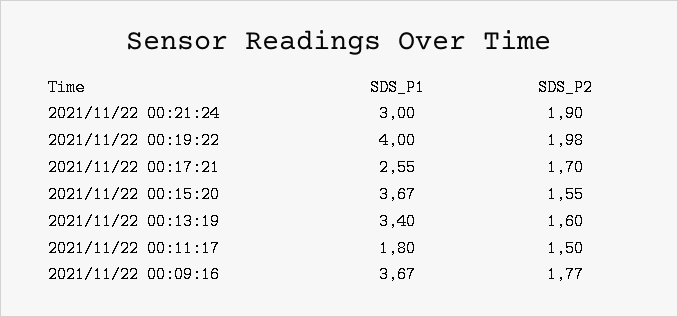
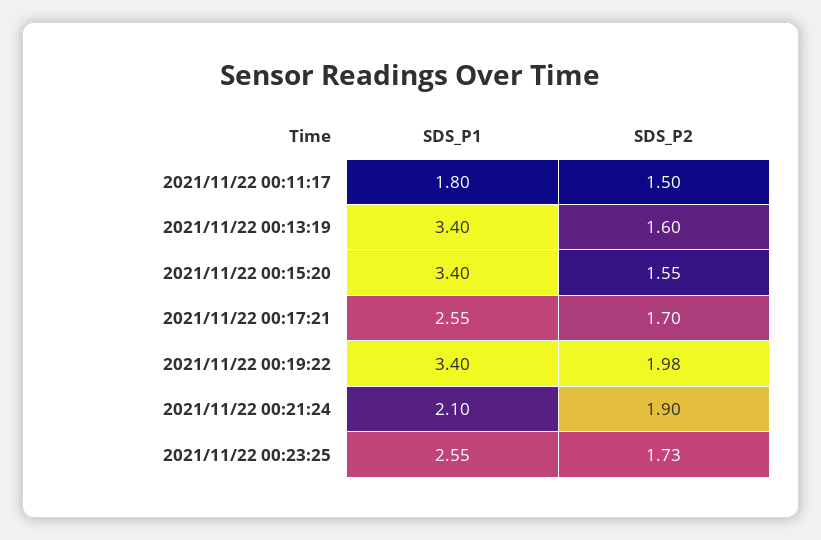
SDS_P1, 2021/11/22 00:21:24: 3 -> 2.1
SDS_P1, 2021/11/22 00:19:22: 4 -> 3.4
SDS_P1, 2021/11/22 00:15:20: 3.67 -> 3.4
SDS_P1, 2021/11/22 00:09:16: 3.67 -> none
SDS_P2, 2021/11/22 00:09:16: 1.77 -> none
SDS_P1, 2021/11/22 00:23:25: none -> 2.55
SDS_P2, 2021/11/22 00:23:25: none -> 1.73

